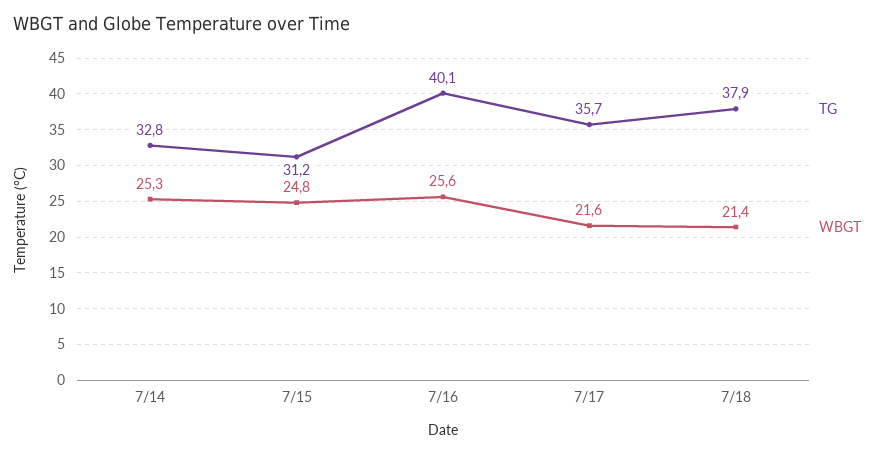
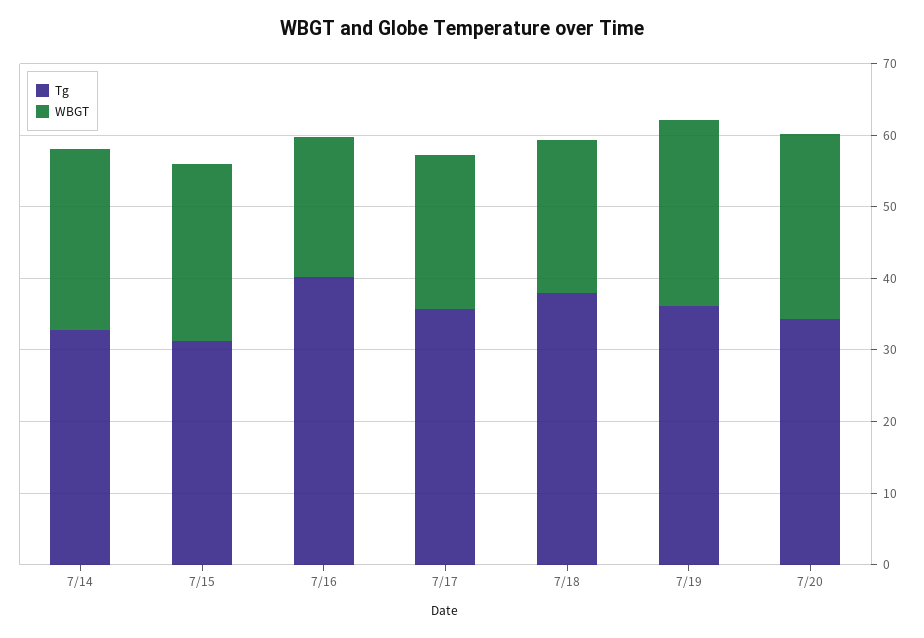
WBGT, 7/16: 25.6 -> 20
TG, 7/19: none -> 36
WBGT, 7/19: none -> 26
TG, 7/20: none -> 34
WBGT, 7/20: none -> 26

